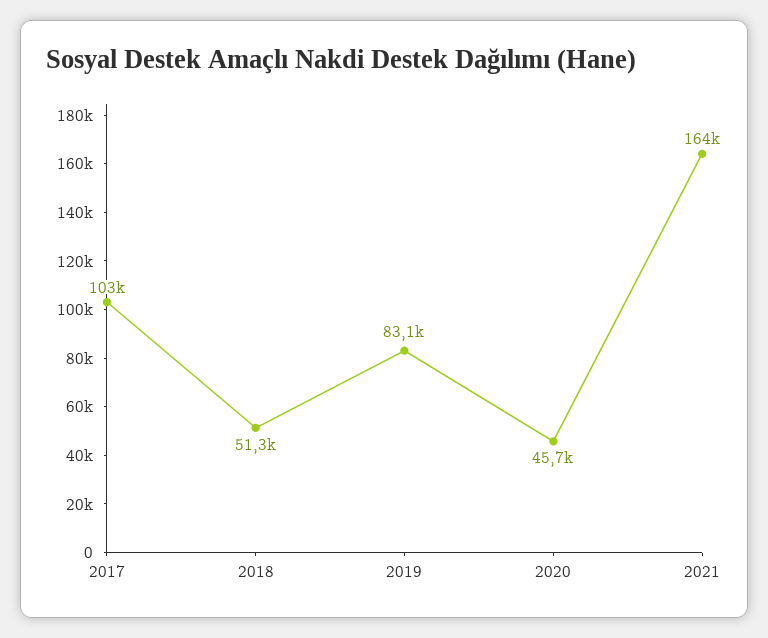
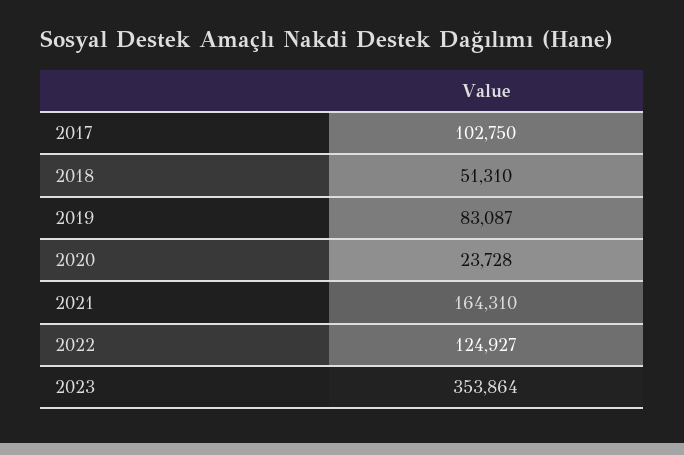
2020: 45700 -> 23728
2022: none -> 124927
2023: none -> 353864

